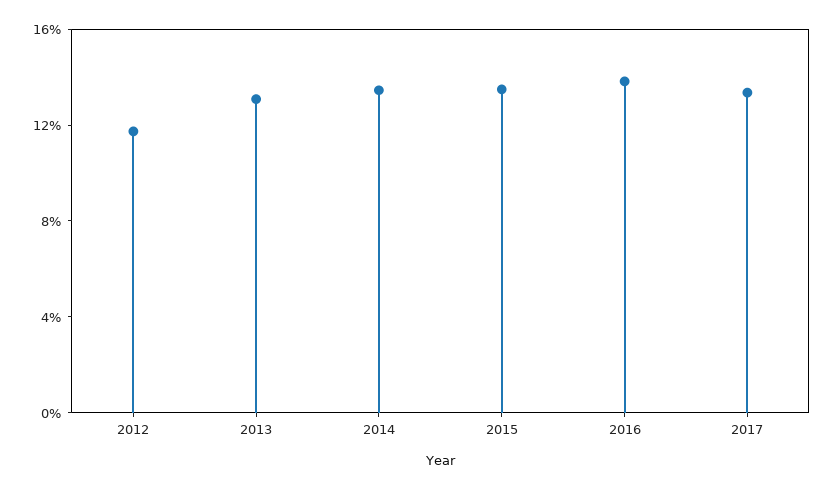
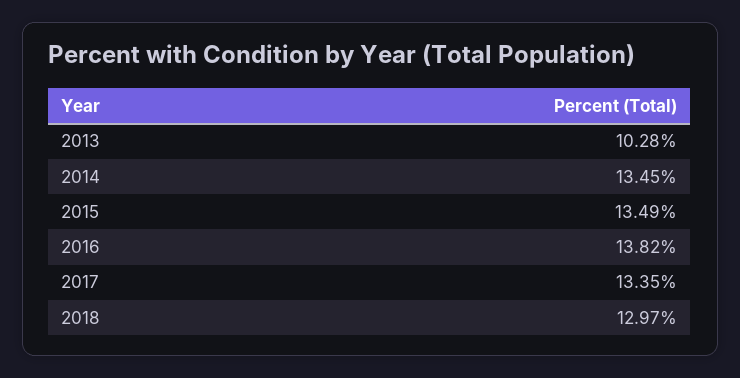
2012: 12 -> none
2013: 13 -> 10.28
2018: none -> 12.97

